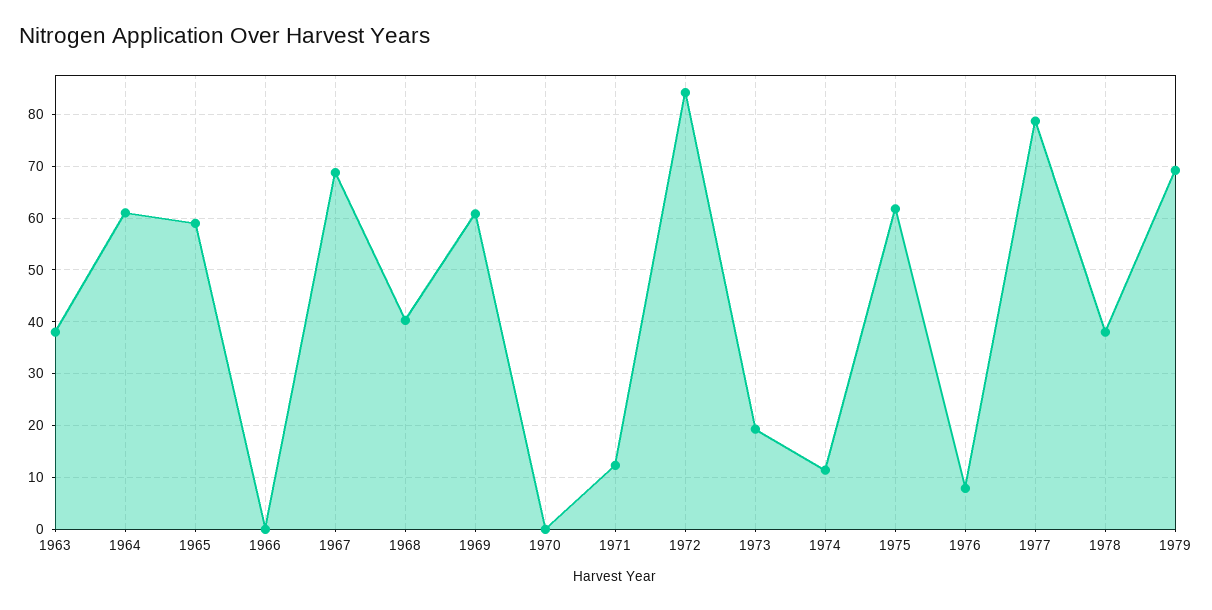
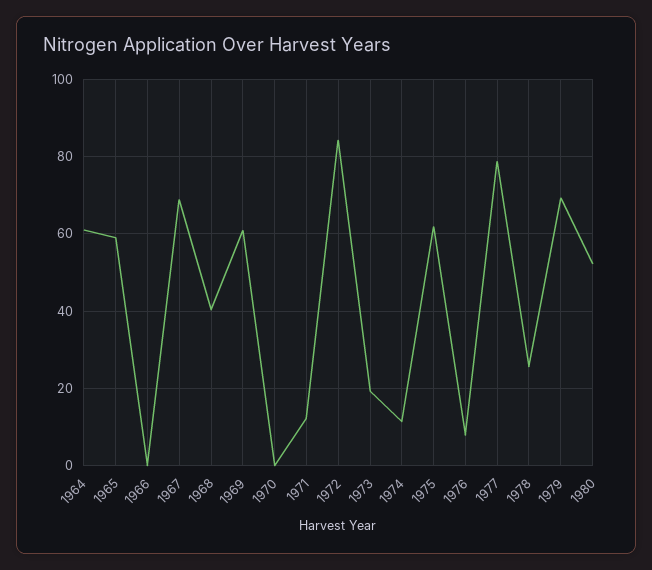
1963: 38 -> none
1978: 38 -> 26
1980: none -> 52

